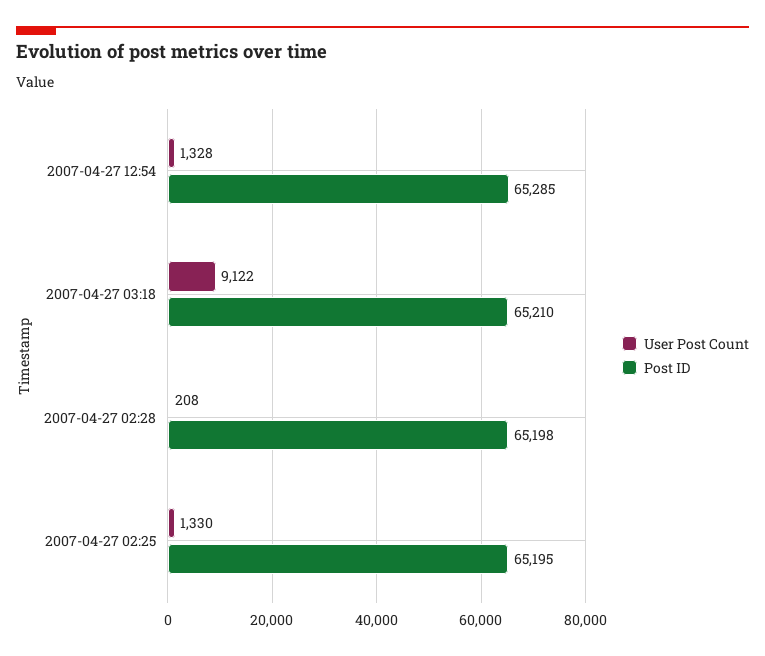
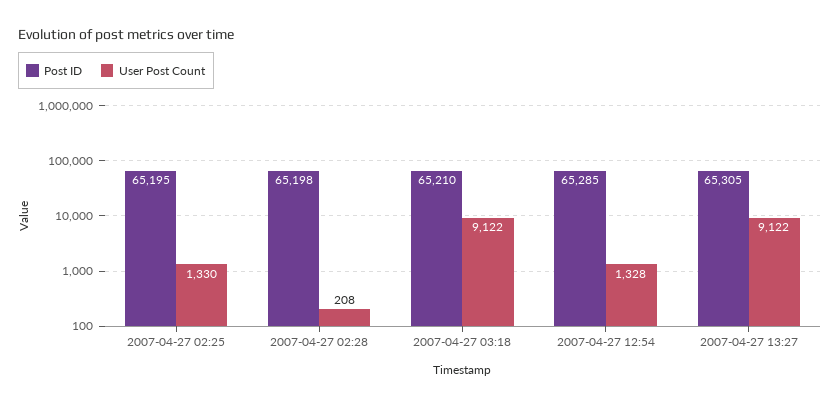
Post ID, 2007-04-27 13:27: none -> 65305
User Post Count, 2007-04-27 13:27: none -> 9122

